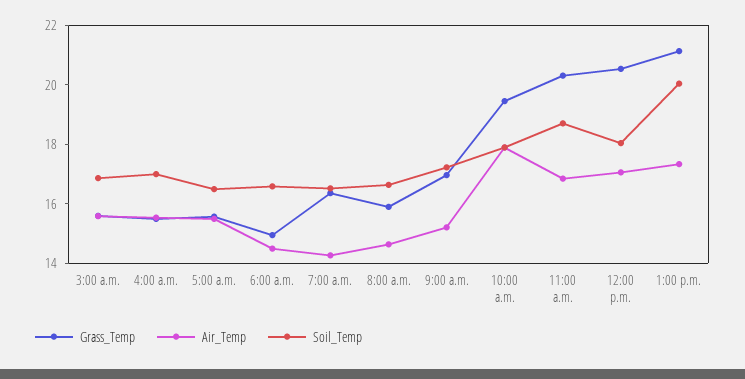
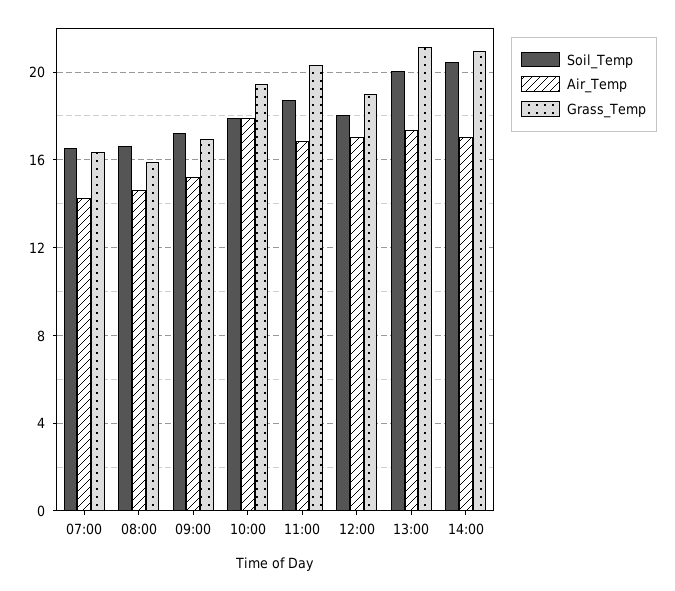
Grass_Temp, 3:00 a.m.: 15.5 -> none
Air_Temp, 3:00 a.m.: 15.5 -> none
Soil_Temp, 3:00 a.m.: 17 -> none
Grass_Temp, 4:00 a.m.: 15.5 -> none
Air_Temp, 4:00 a.m.: 15.5 -> none
Soil_Temp, 4:00 a.m.: 17 -> none
Grass_Temp, 5:00 a.m.: 15.5 -> none
Air_Temp, 5:00 a.m.: 15.5 -> none
Soil_Temp, 5:00 a.m.: 16.5 -> none
Grass_Temp, 6:00 a.m.: 15 -> none
Air_Temp, 6:00 a.m.: 14.5 -> none
Soil_Temp, 6:00 a.m.: 16.5 -> none
Grass_Temp, 12:00 p.m.: 20.5 -> 19
Soil_Temp, 14:00: none -> 20.5
Air_Temp, 14:00: none -> 17
Grass_Temp, 14:00: none -> 21

